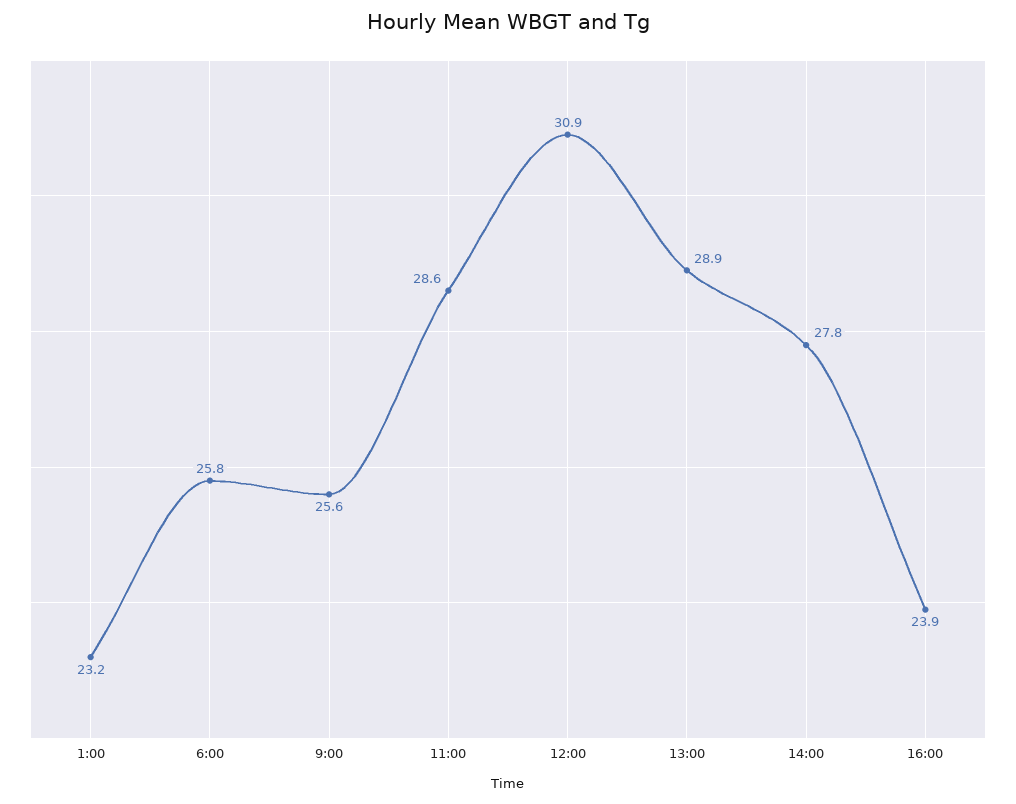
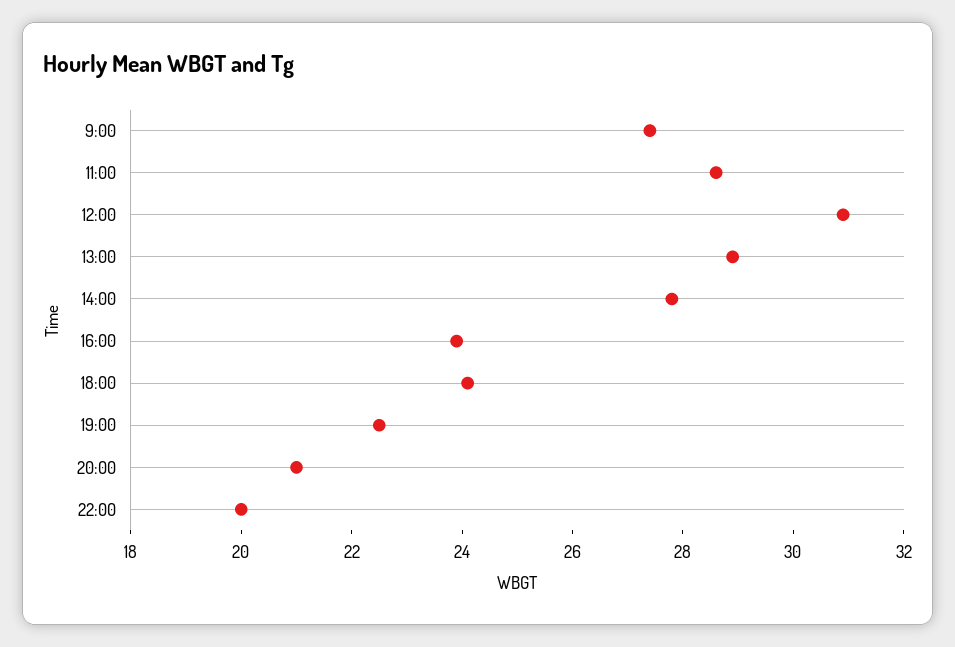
1:00: 23.2 -> none
6:00: 25.8 -> none
9:00: 25.6 -> 27.5
18:00: none -> 24
19:00: none -> 22.5
20:00: none -> 21
22:00: none -> 20

